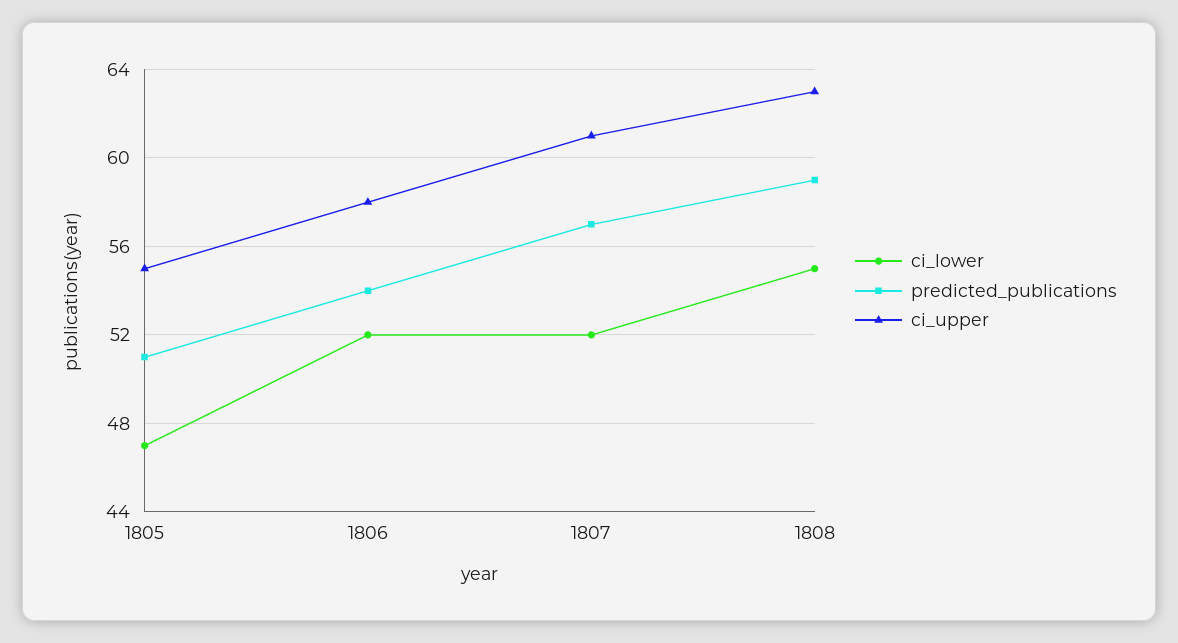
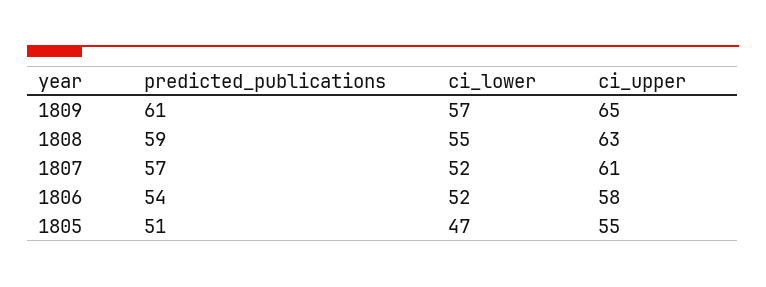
predicted_publications, 1809: none -> 61
ci_lower, 1809: none -> 57
ci_upper, 1809: none -> 65

